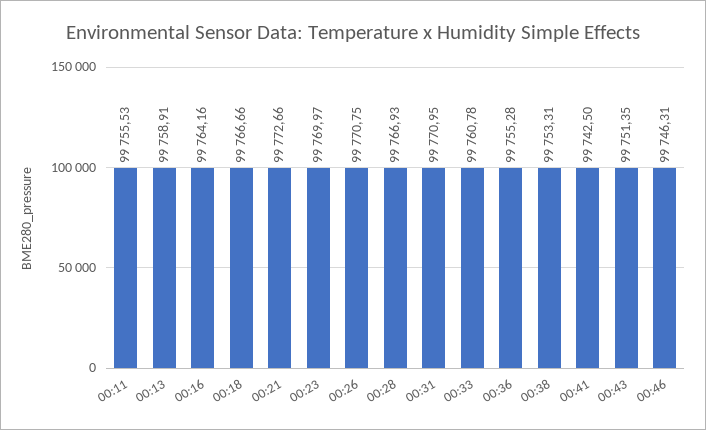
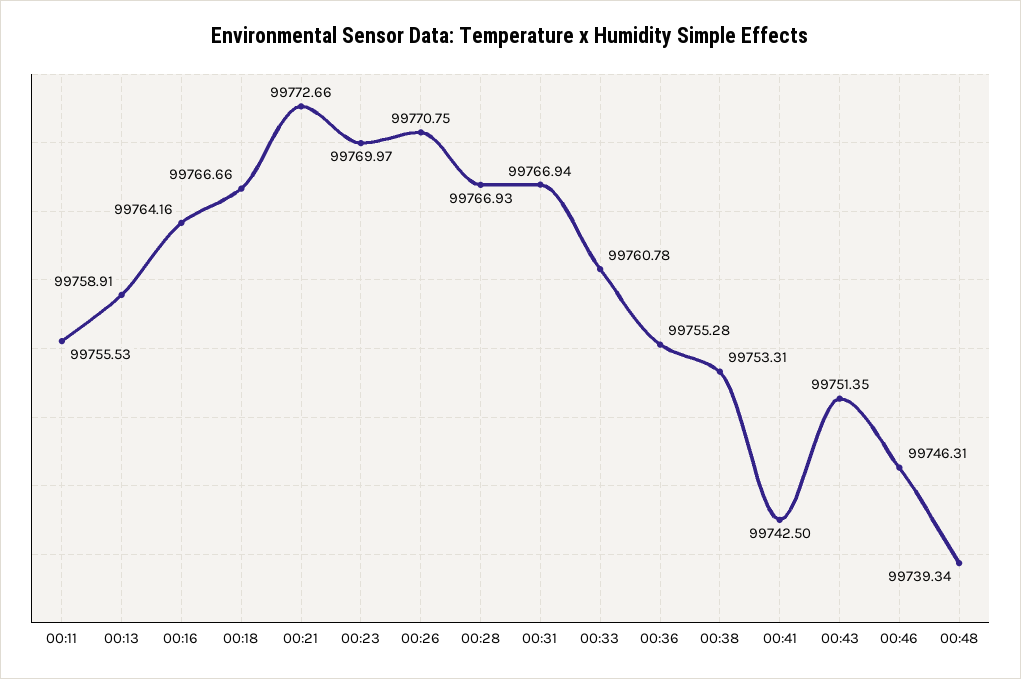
00:31: 99770.95 -> 99766.94
00:48: none -> 99739.34

